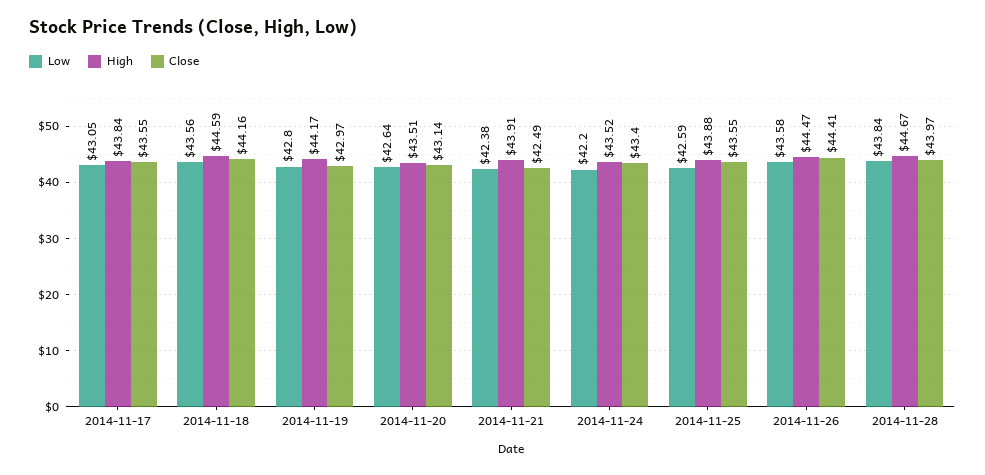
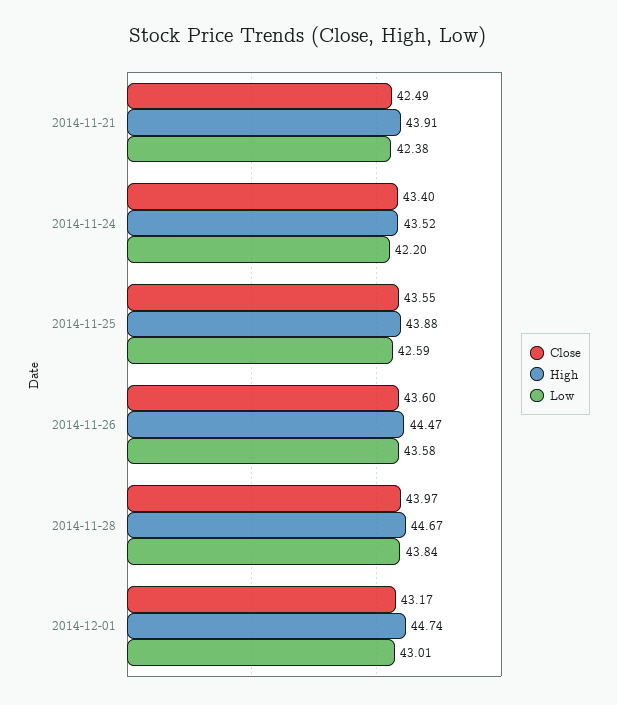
Low, 2014-11-17: 43.05 -> none
High, 2014-11-17: 43.84 -> none
Close, 2014-11-17: 43.55 -> none
Low, 2014-11-18: 43.56 -> none
High, 2014-11-18: 44.59 -> none
Close, 2014-11-18: 44.16 -> none
Low, 2014-11-19: 42.8 -> none
High, 2014-11-19: 44.17 -> none
Close, 2014-11-19: 42.97 -> none
Low, 2014-11-20: 42.64 -> none
High, 2014-11-20: 43.51 -> none
Close, 2014-11-20: 43.14 -> none
Close, 2014-11-26: 44.41 -> 43.6
Close, 2014-12-01: none -> 43.17
High, 2014-12-01: none -> 44.74
Low, 2014-12-01: none -> 43.01

